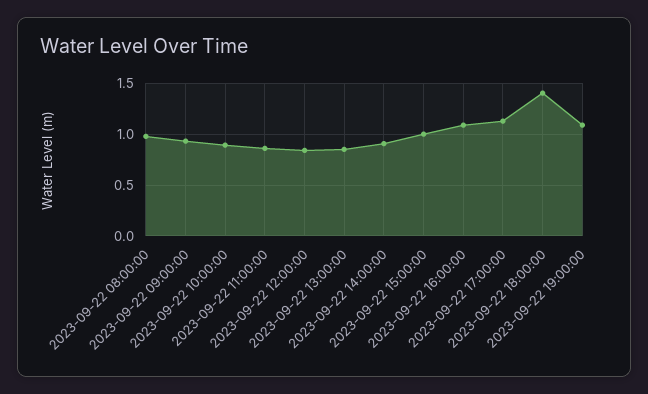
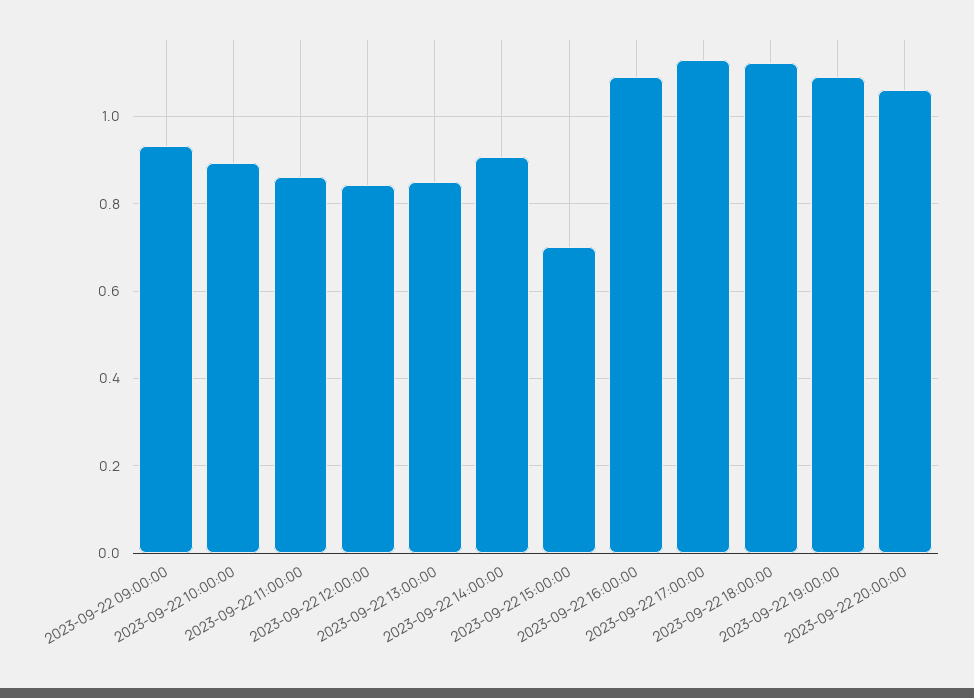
2023-09-22 08:00:00: 1 -> none
2023-09-22 15:00:00: 1 -> 0.7
2023-09-22 18:00:00: 1.4 -> 1.12
2023-09-22 20:00:00: none -> 1.06

